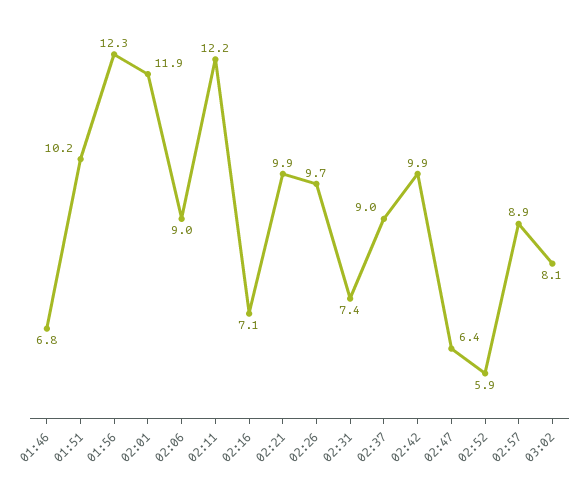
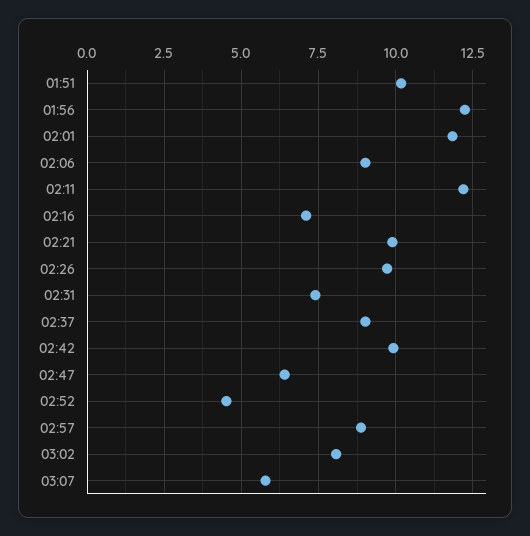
01:46: 6.8 -> none
02:52: 5.9 -> 4.5
03:07: none -> 5.75

